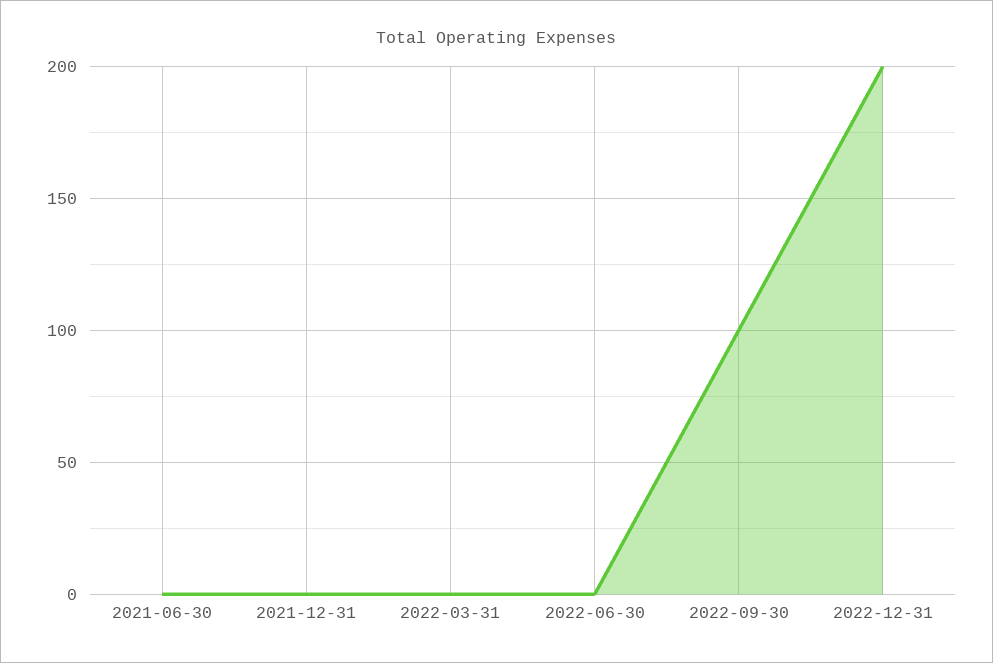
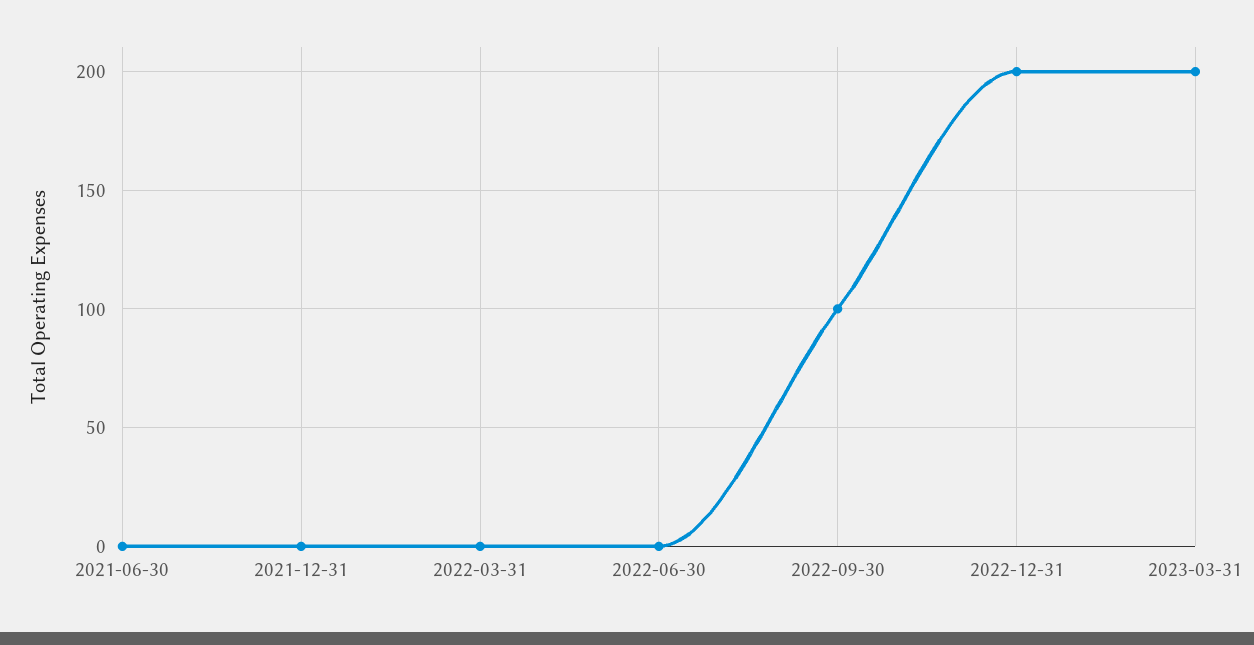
2023-03-31: none -> 200

